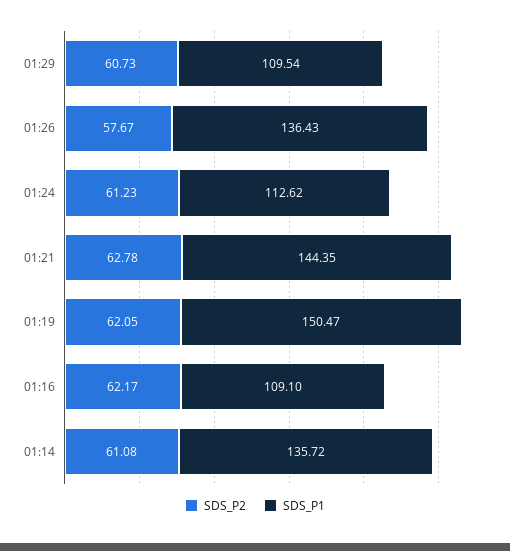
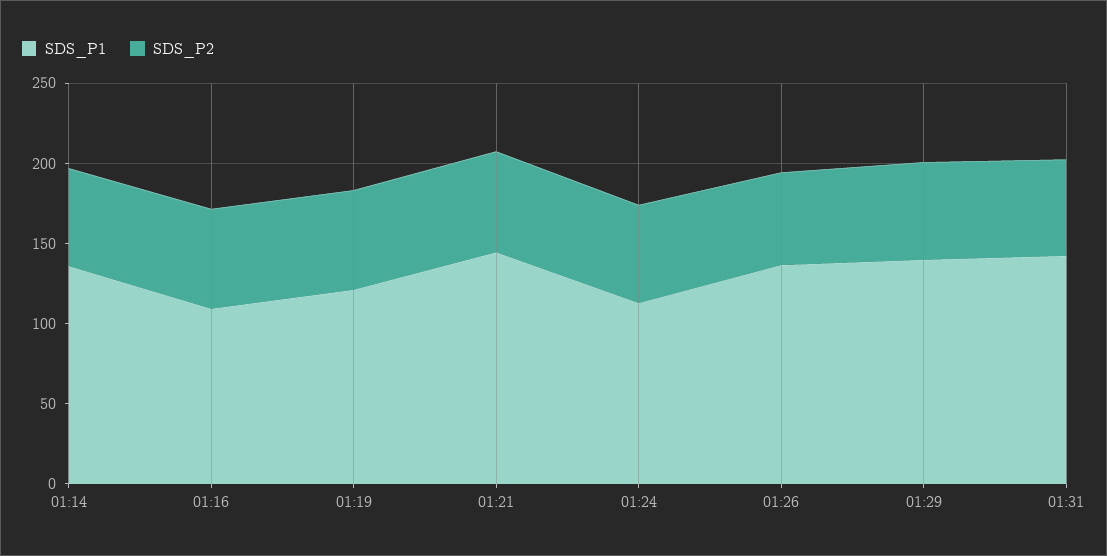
SDS_P1, 01:29: 109.54 -> 140
SDS_P1, 01:19: 150.47 -> 120
SDS_P1, 01:31: none -> 140
SDS_P2, 01:31: none -> 60

